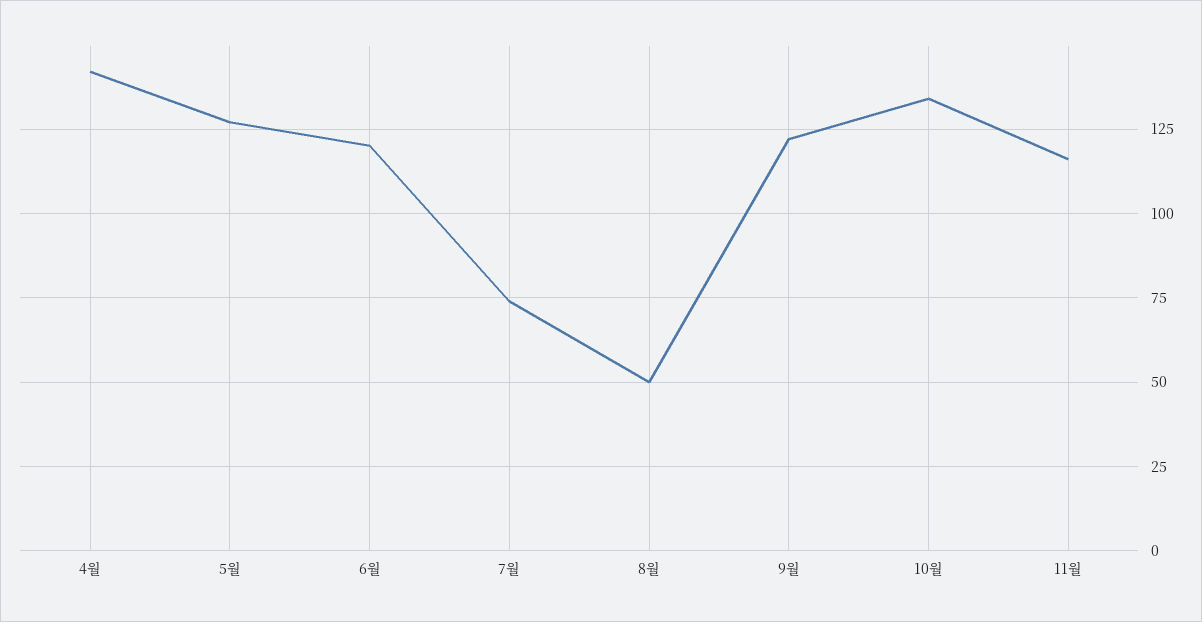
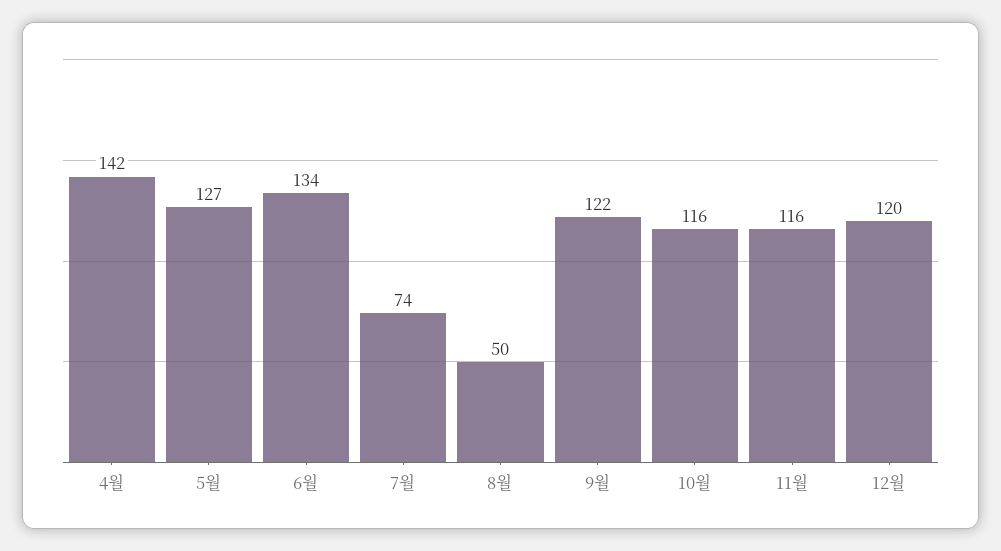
6월: 120 -> 134
10월: 135 -> 116
12월: none -> 120

